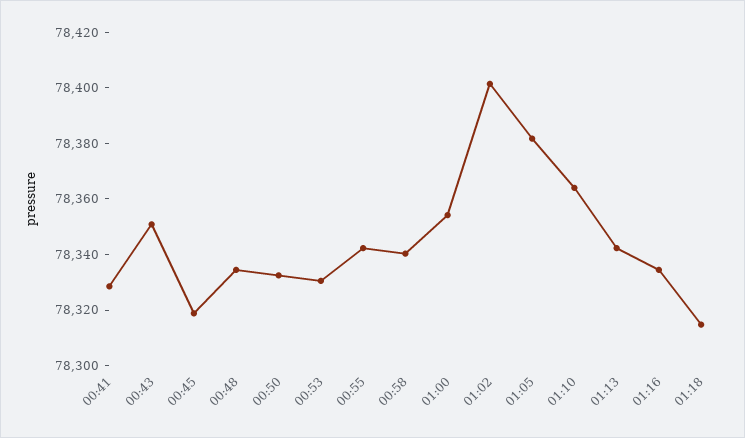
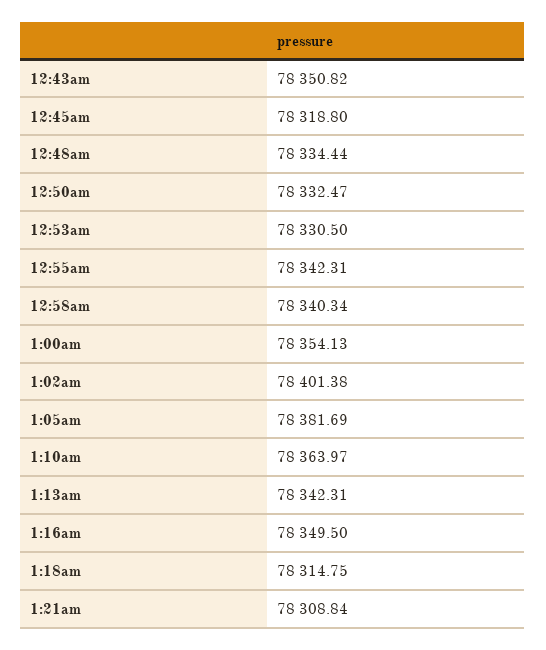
00:41: 78330 -> none
01:16: 78335 -> 78349.5
1:21am: none -> 78308.84

